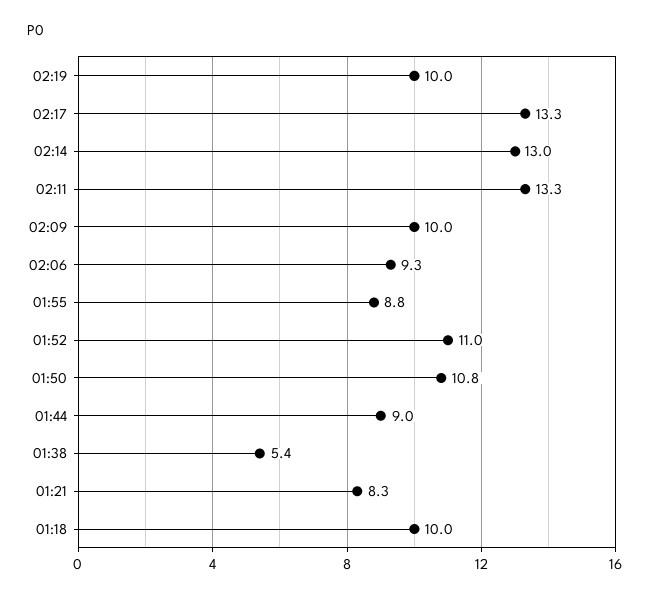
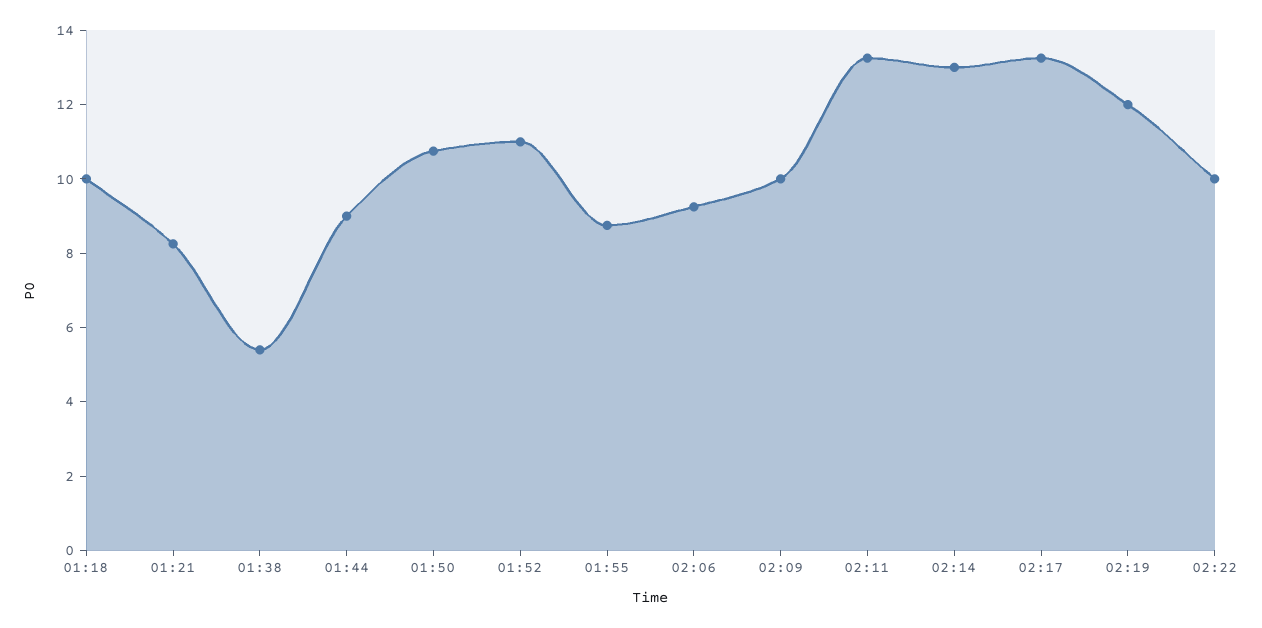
02:19: 10 -> 12
02:22: none -> 10

